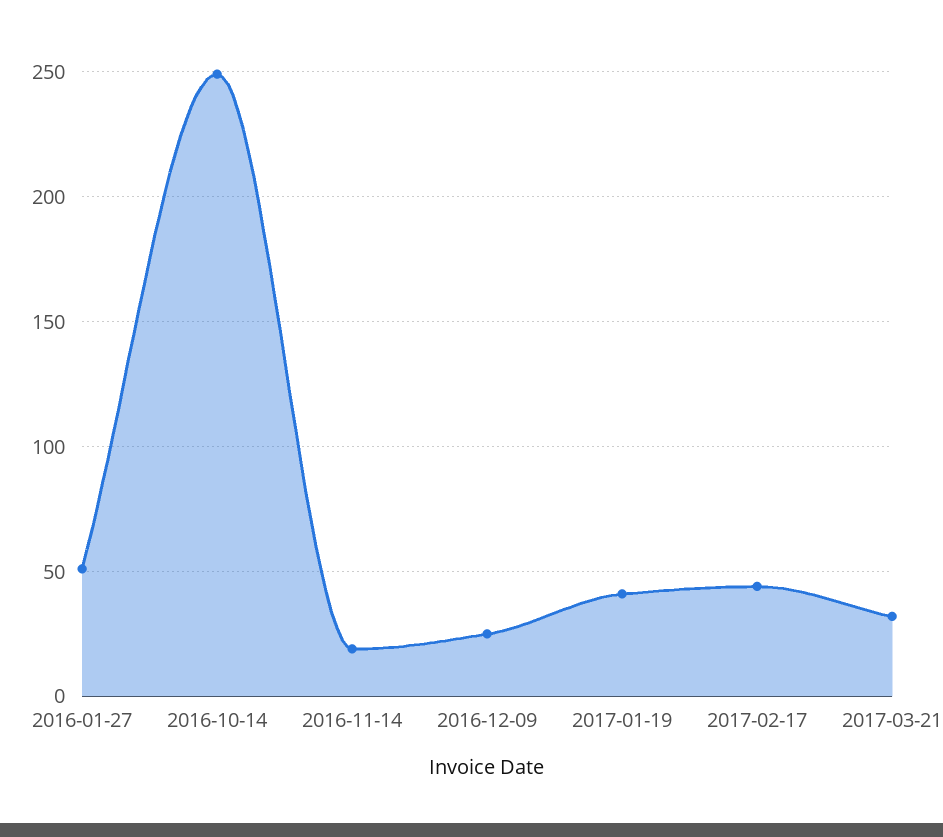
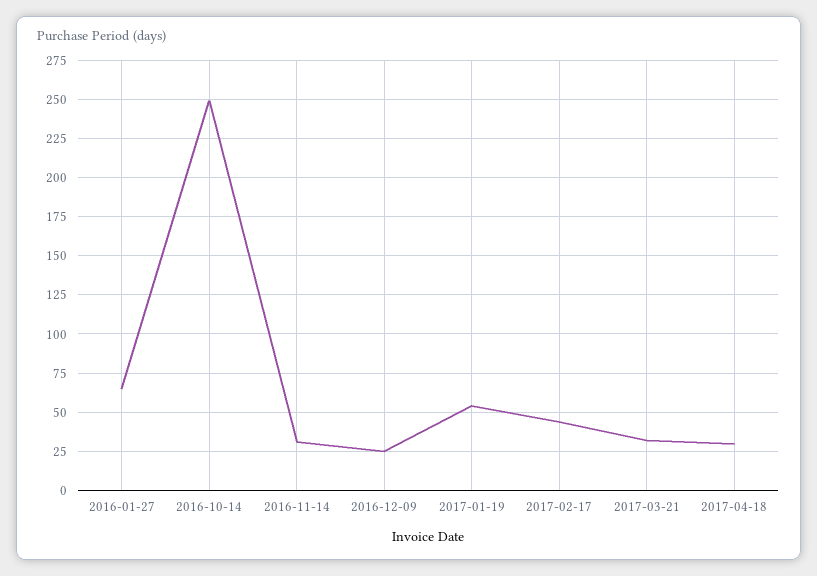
2016-01-27: 50 -> 65
2016-11-14: 20 -> 30
2017-01-19: 40 -> 55
2017-04-18: none -> 30

